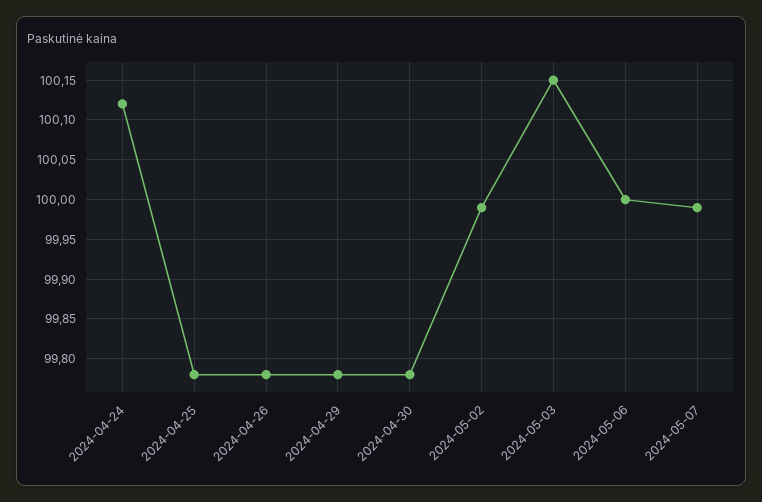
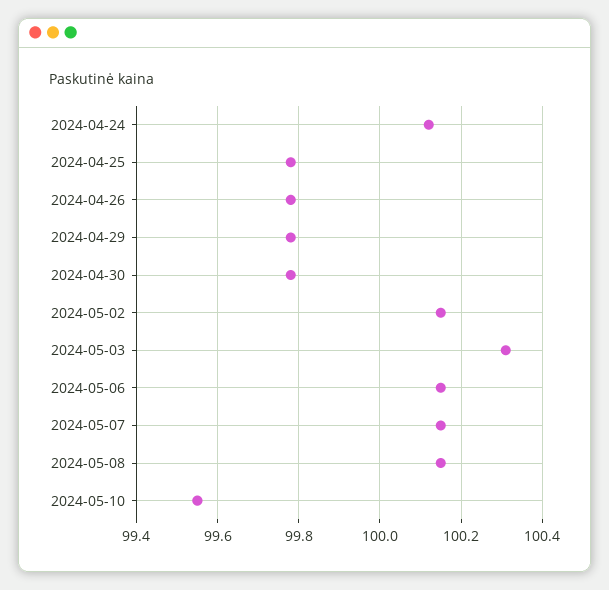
2024-05-02: 99.99 -> 100.15
2024-05-03: 100.15 -> 100.3
2024-05-06: 100 -> 100.15
2024-05-07: 99.99 -> 100.15
2024-05-08: none -> 100.15
2024-05-10: none -> 99.55

